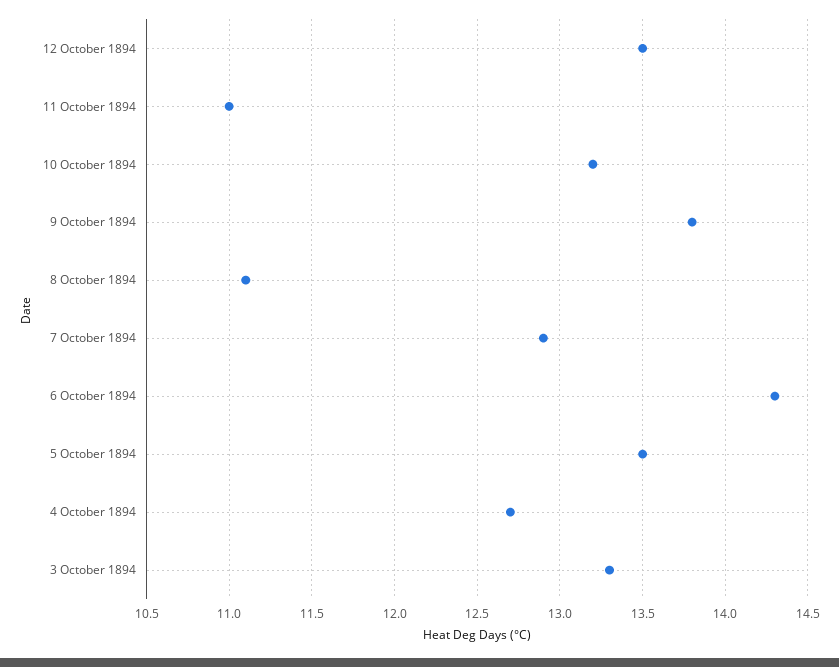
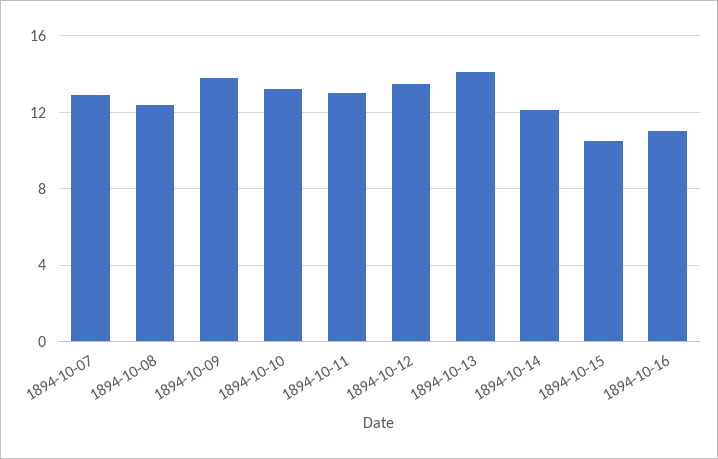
11 October 1894: 11 -> 13
8 October 1894: 11.1 -> 12.5
6 October 1894: 14.3 -> none
5 October 1894: 13.5 -> none
4 October 1894: 12.7 -> none
3 October 1894: 13.3 -> none
1894-10-13: none -> 14
1894-10-14: none -> 12
1894-10-15: none -> 10.5
1894-10-16: none -> 11

